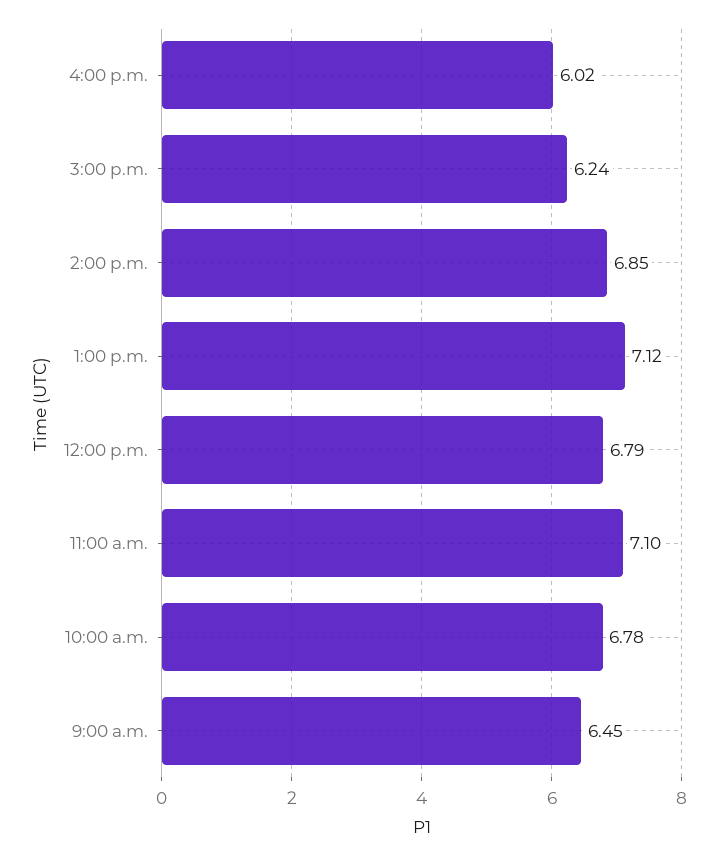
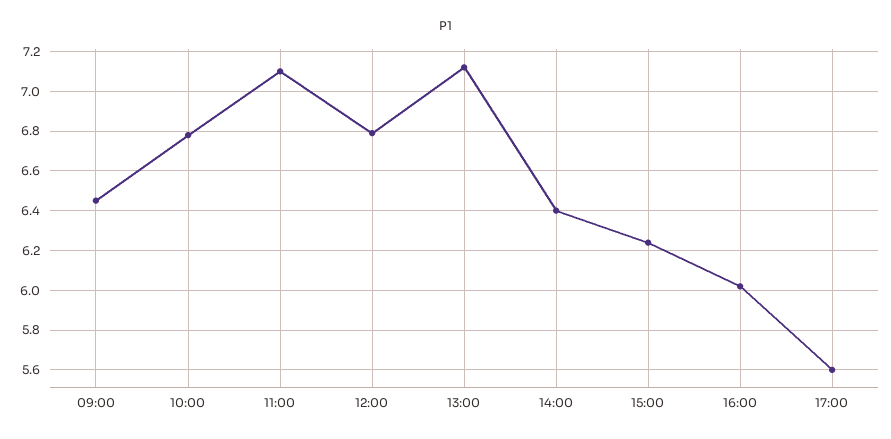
2:00 p.m.: 6.85 -> 6.4
17:00: none -> 5.6

